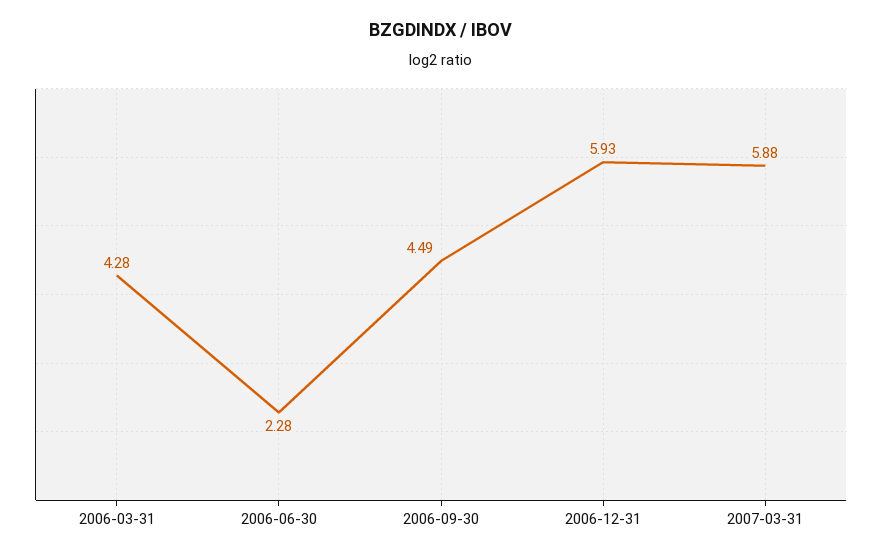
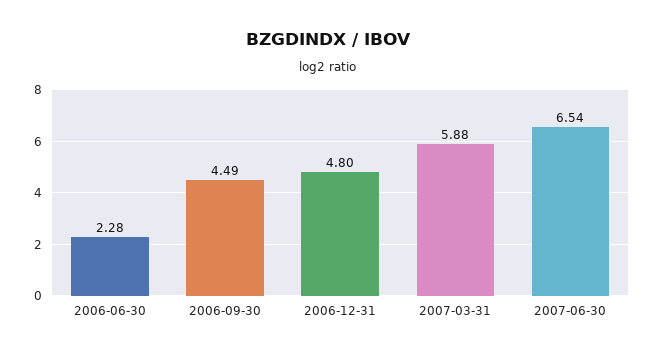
2006-03-31: 4.28 -> none
2006-12-31: 5.93 -> 4.8
2007-06-30: none -> 6.54

